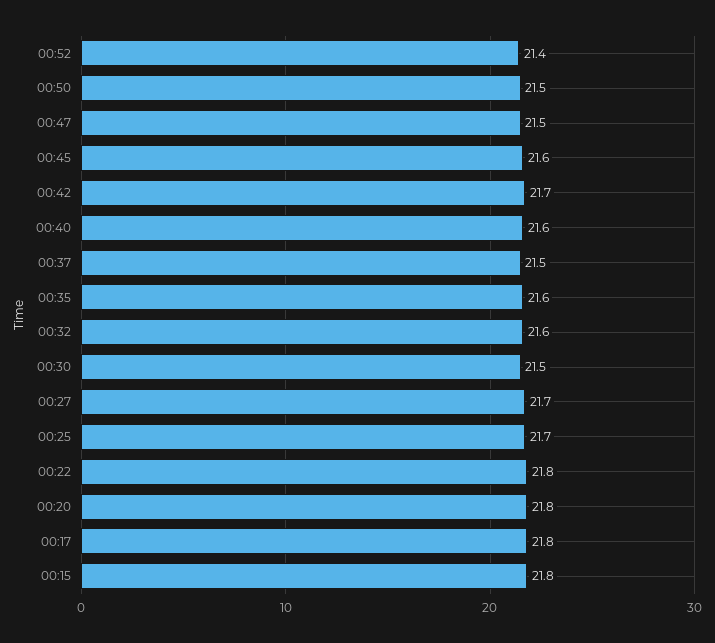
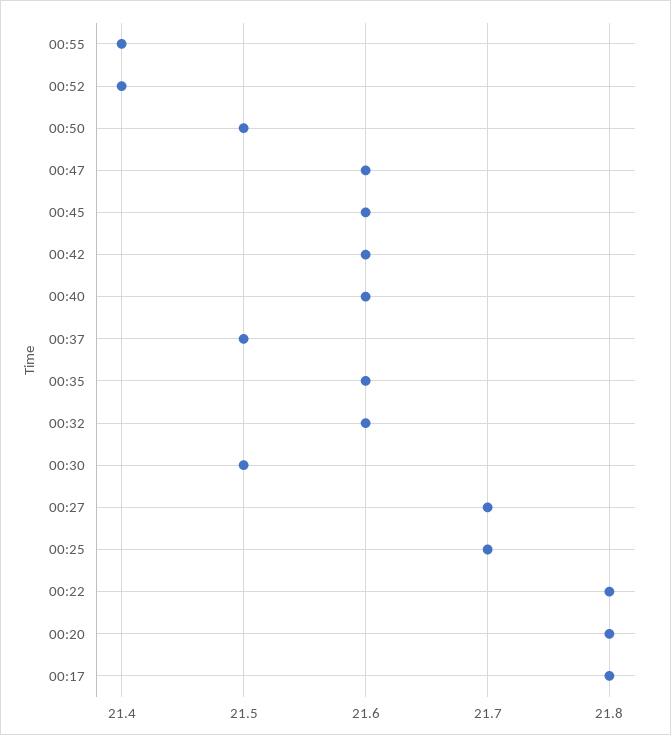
00:47: 21.5 -> 21.6
00:42: 21.7 -> 21.6
00:15: 21.8 -> none
00:55: none -> 21.4

